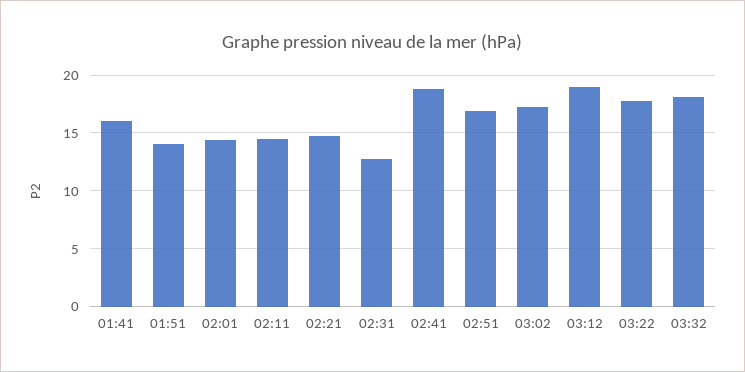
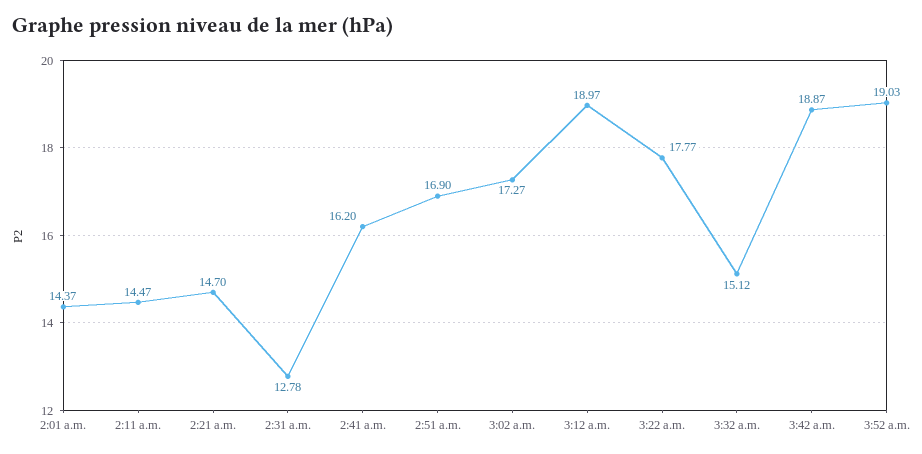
01:41: 16 -> none
01:51: 14 -> none
02:41: 19 -> 16.2
03:32: 18 -> 15.12
3:42 a.m.: none -> 18.87
3:52 a.m.: none -> 19.03

